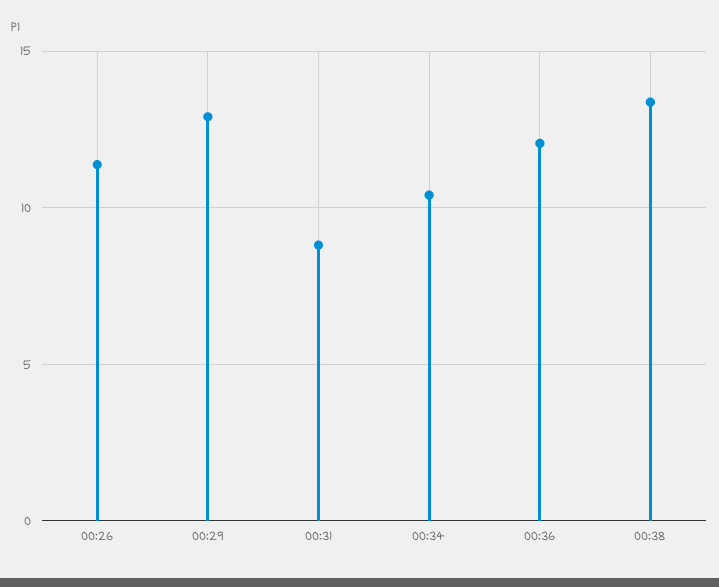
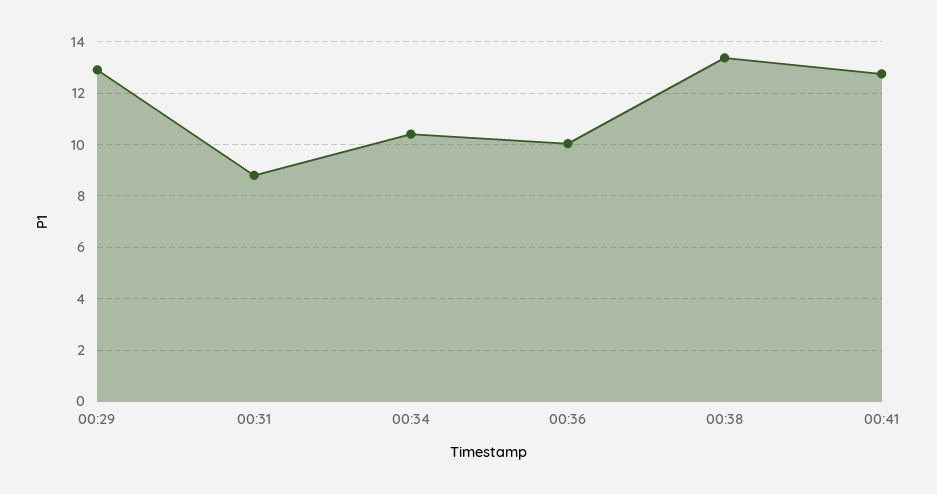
00:26: 11.5 -> none
00:36: 12 -> 10
00:41: none -> 12.75

